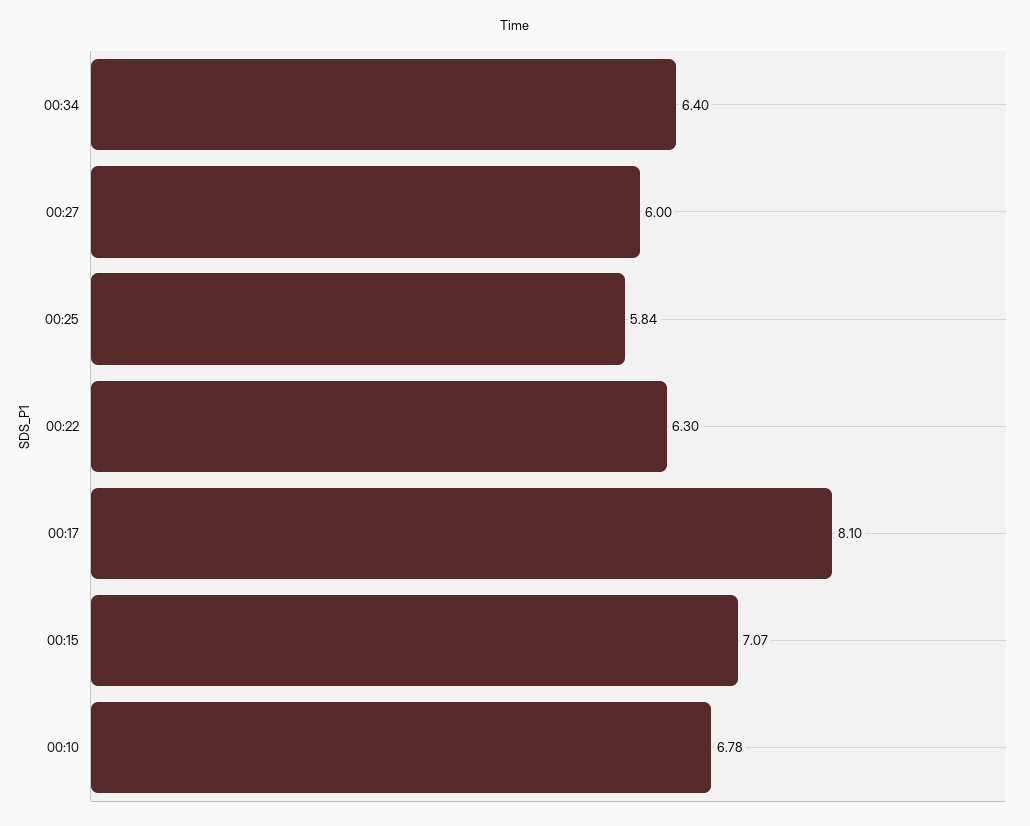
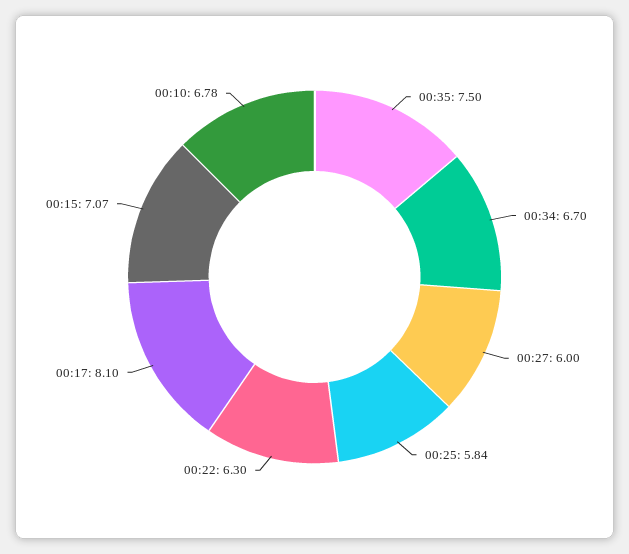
00:34: 6.4 -> 6.7
00:35: none -> 7.5

